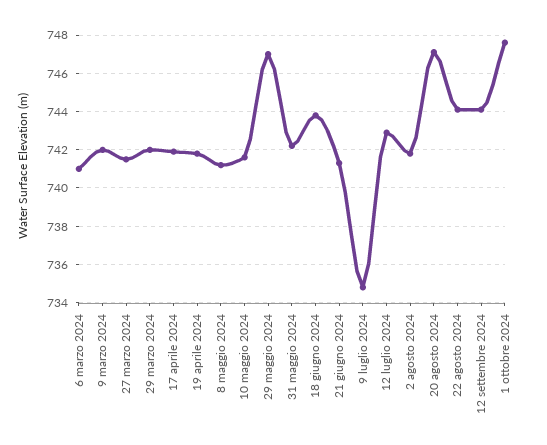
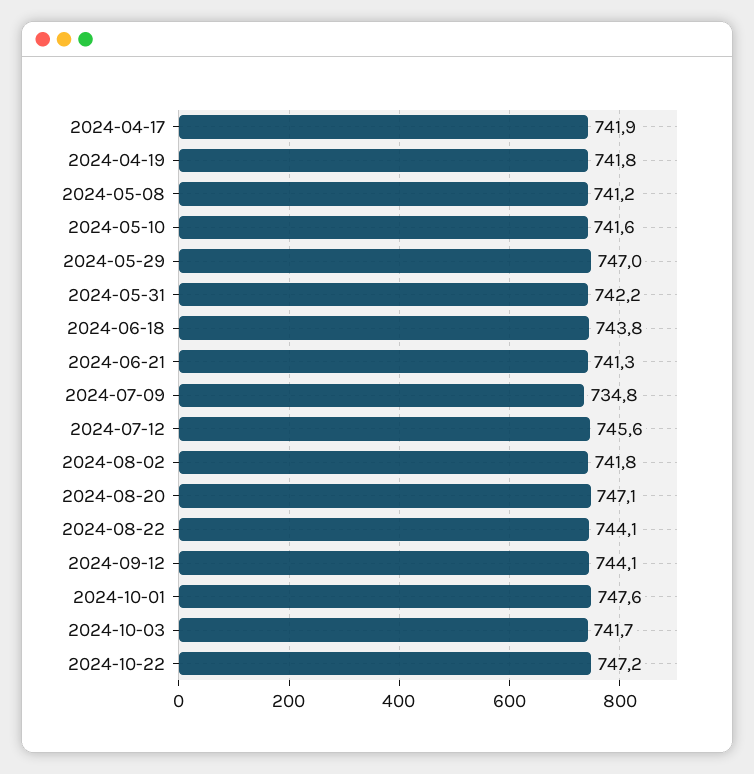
6 marzo 2024: 741 -> none
9 marzo 2024: 742 -> none
27 marzo 2024: 741.5 -> none
29 marzo 2024: 742 -> none
12 luglio 2024: 743 -> 745.6
2024-10-03: none -> 741.7
2024-10-22: none -> 747.2

